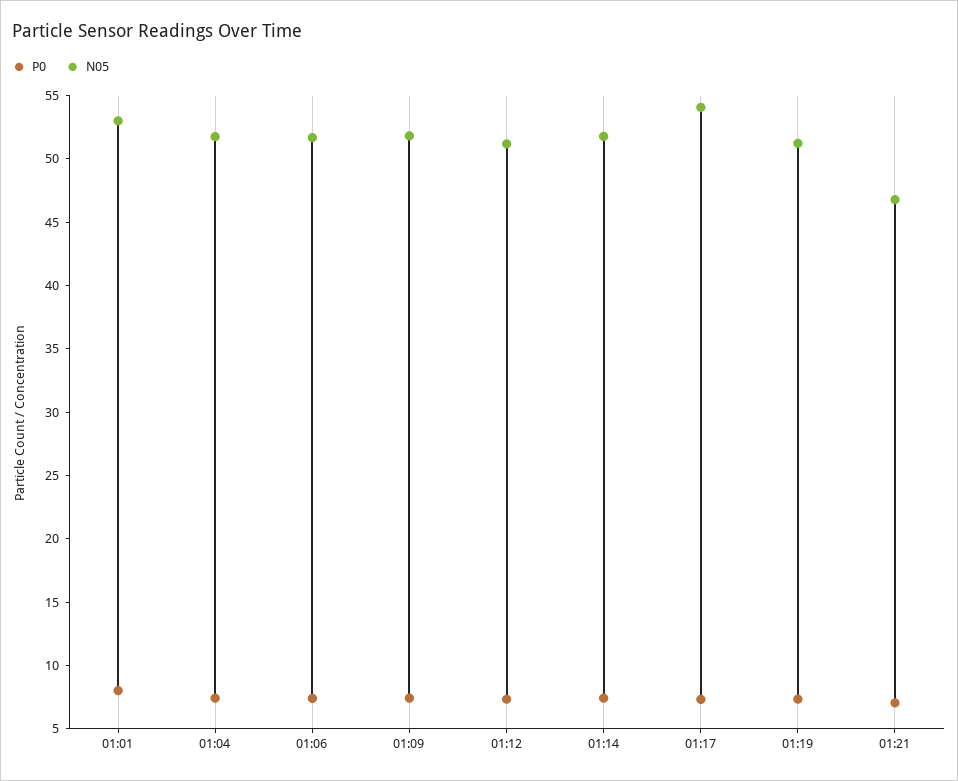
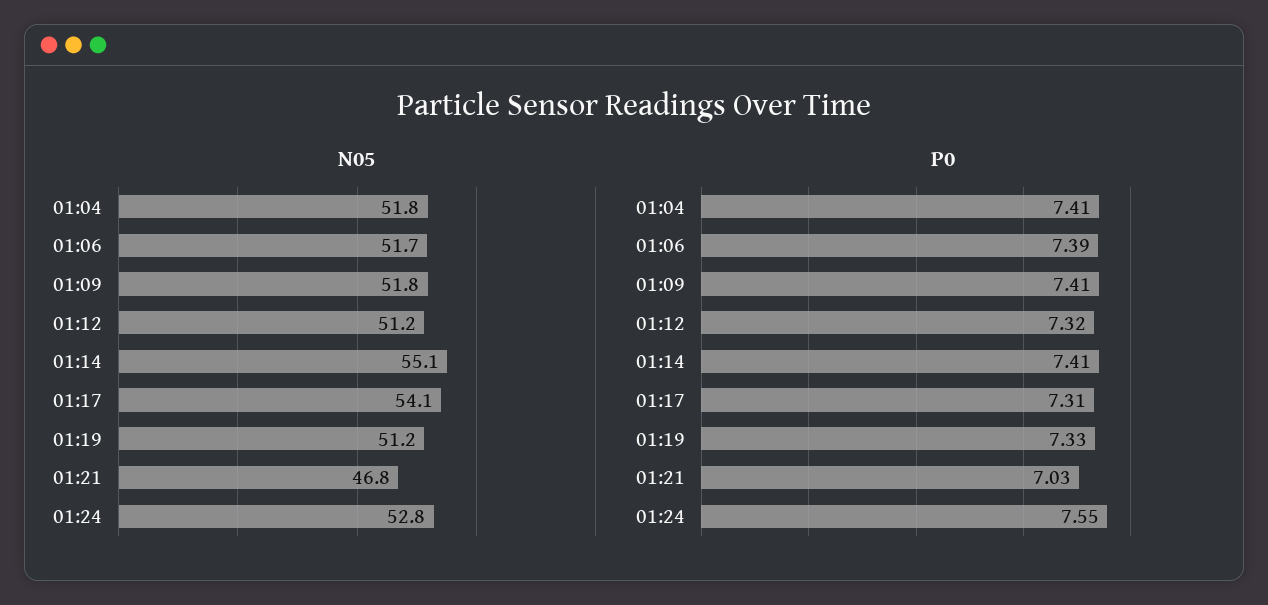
P0, 01:01: 8 -> none
N05, 01:01: 53 -> none
N05, 01:14: 52 -> 55.1
N05, 01:24: none -> 52.8
P0, 01:24: none -> 7.55

